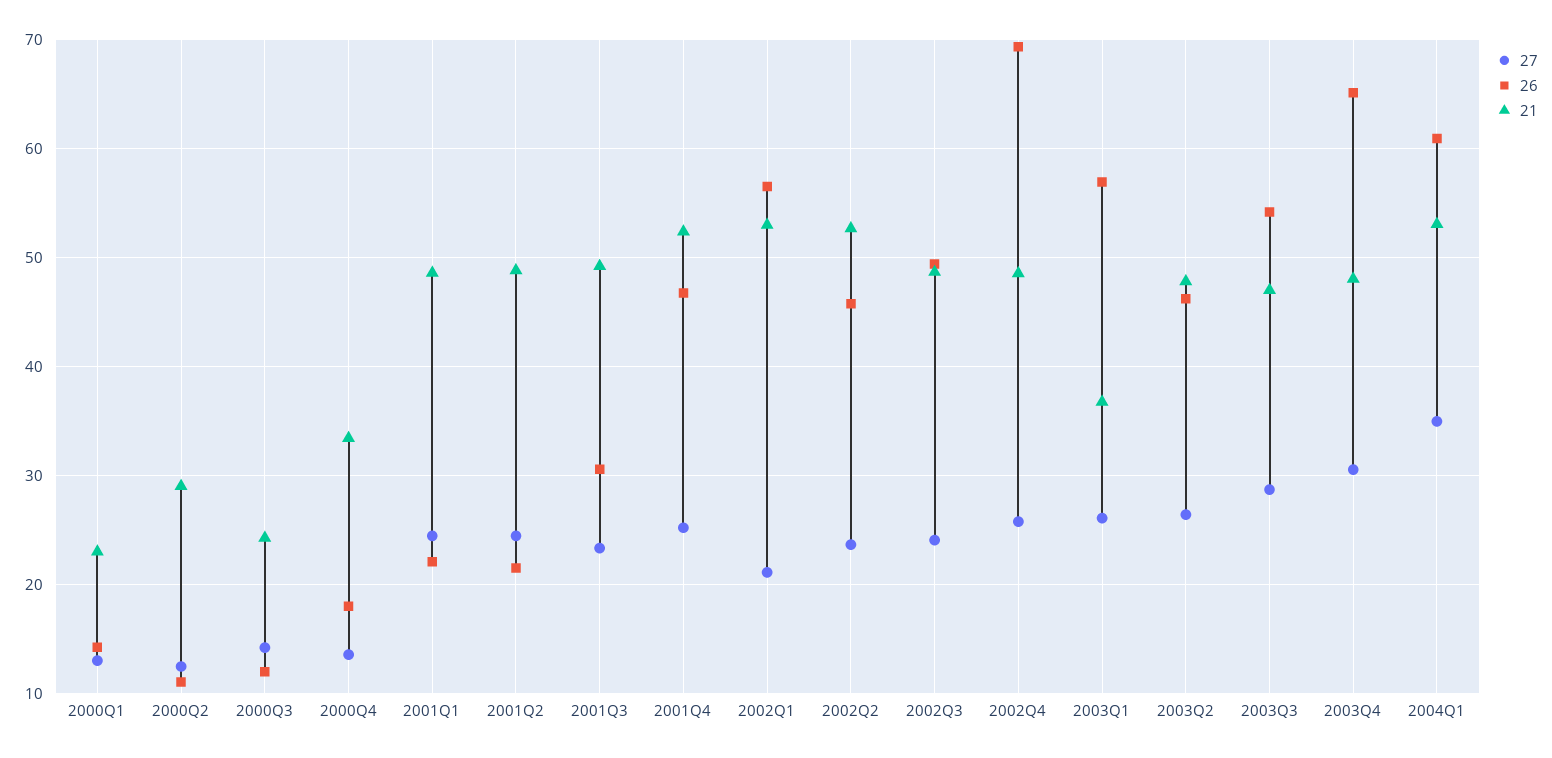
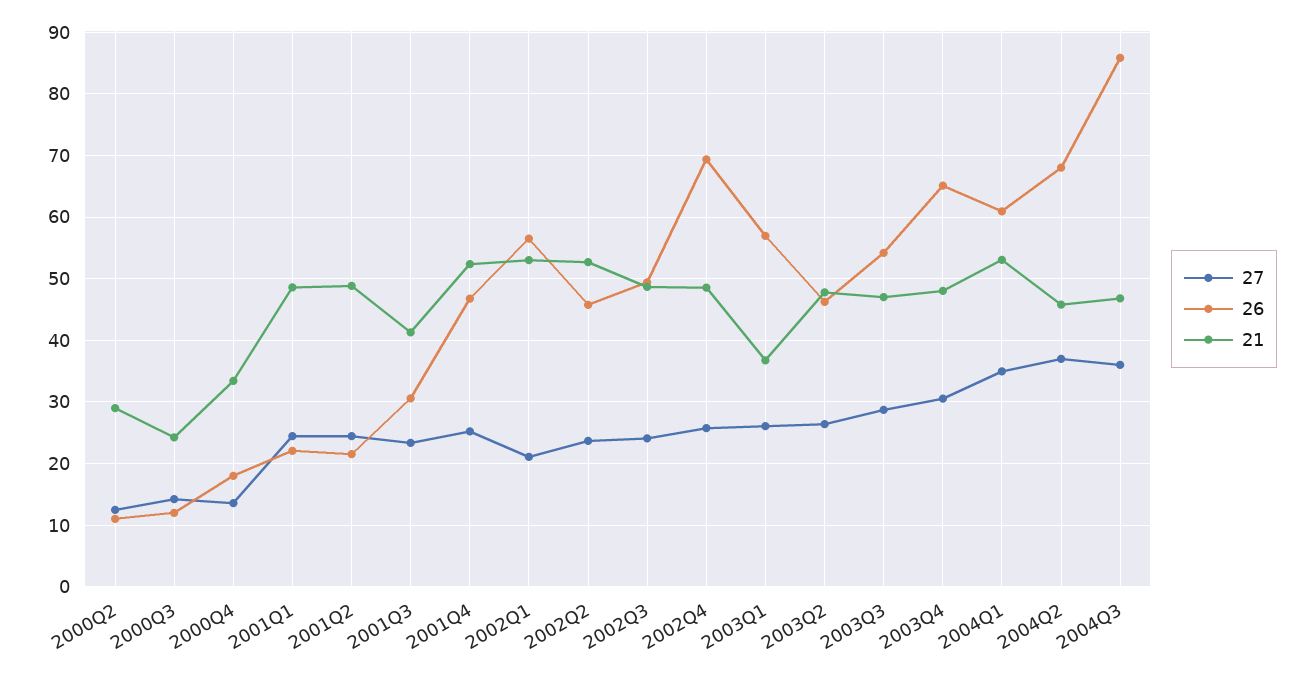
27, 2000Q1: 13 -> none
26, 2000Q1: 14 -> none
21, 2000Q1: 23 -> none
21, 2001Q3: 49 -> 41
27, 2004Q2: none -> 37
26, 2004Q2: none -> 68
21, 2004Q2: none -> 46
27, 2004Q3: none -> 36
26, 2004Q3: none -> 86
21, 2004Q3: none -> 47

